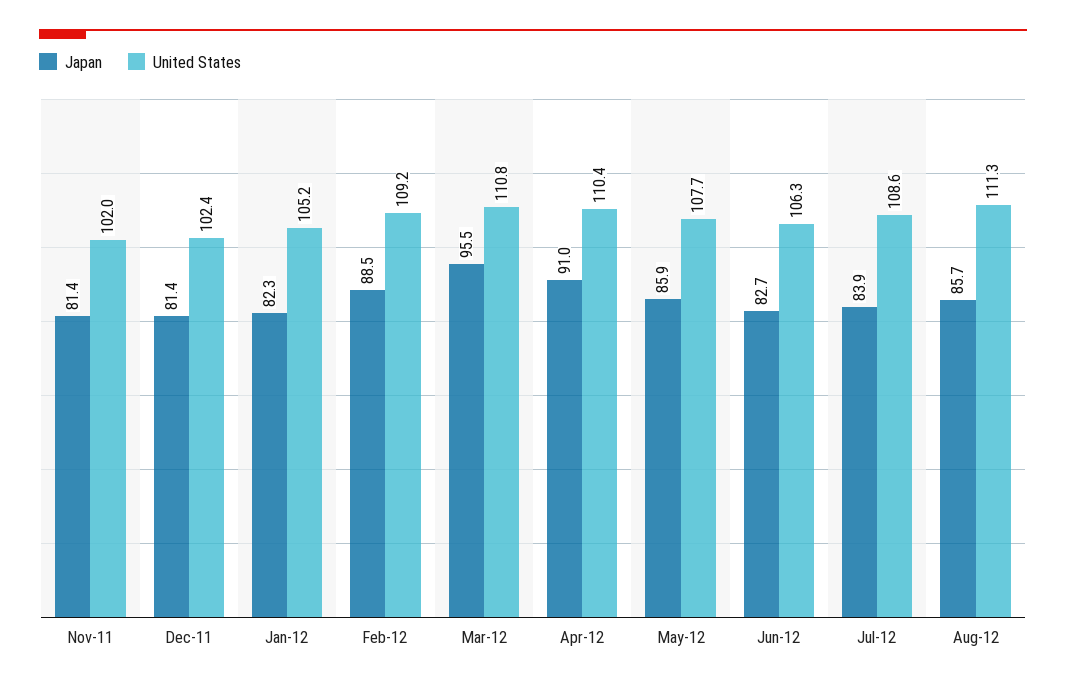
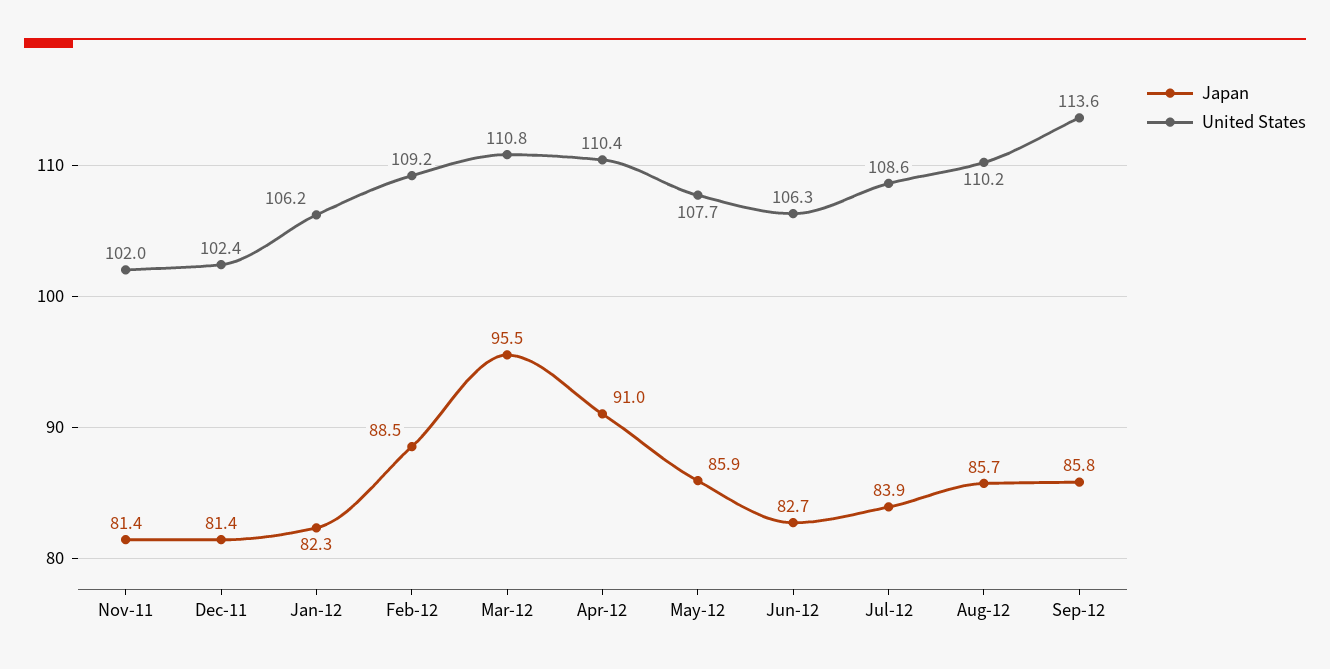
United States, Jan-12: 105.2 -> 106.2
United States, Aug-12: 111.3 -> 110.2
Japan, Sep-12: none -> 85.8
United States, Sep-12: none -> 113.6

